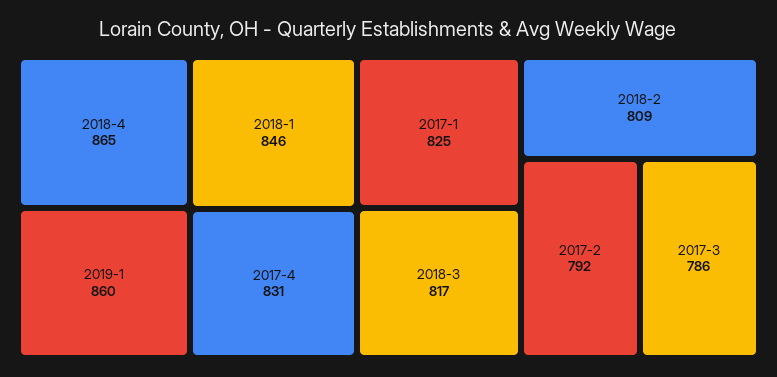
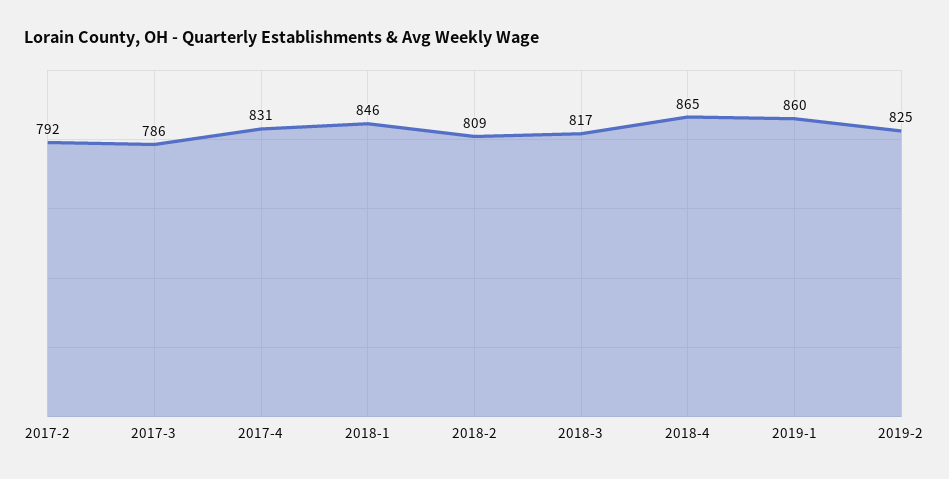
2017-1: 825 -> none
2019-2: none -> 825

